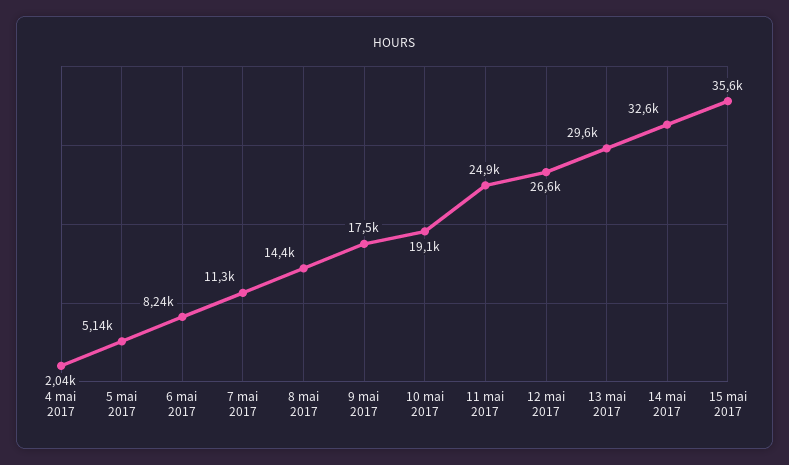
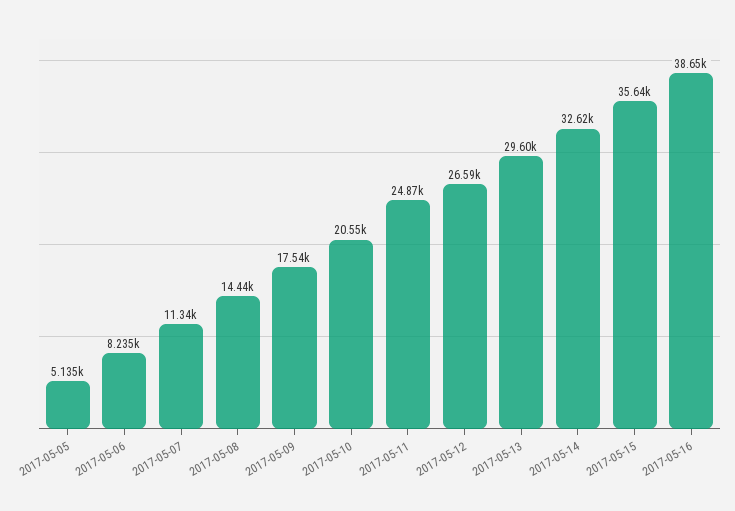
4 mai 2017: 2040 -> none
10 mai 2017: 19100 -> 20550
2017-05-16: none -> 38650

